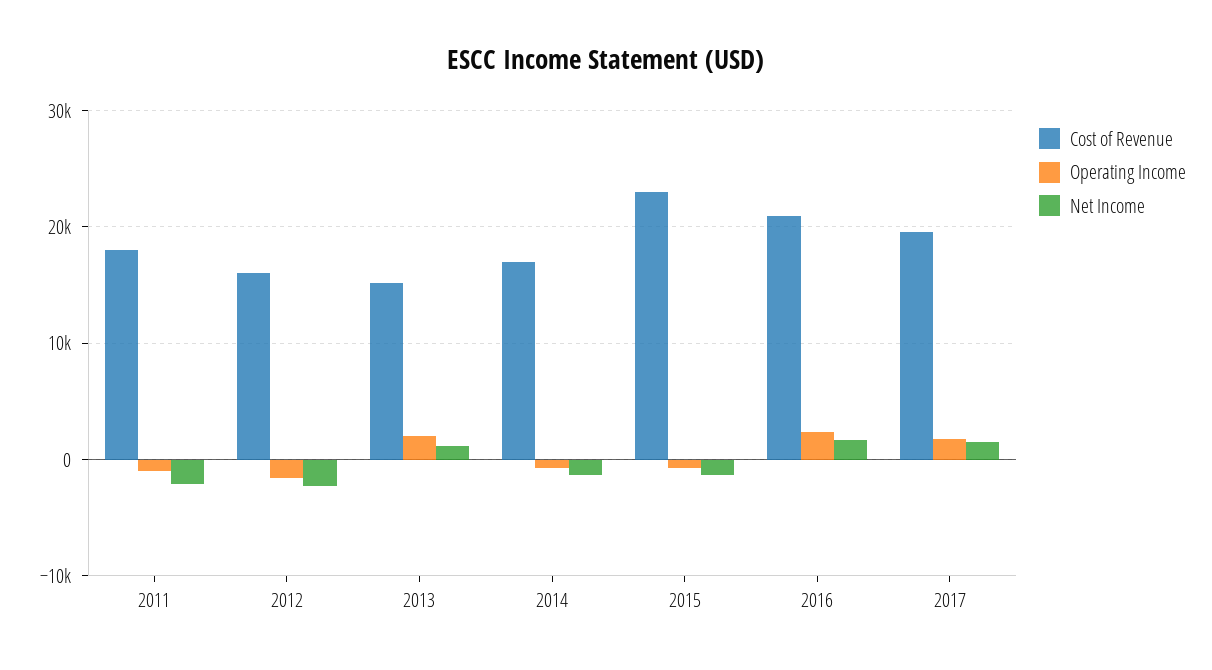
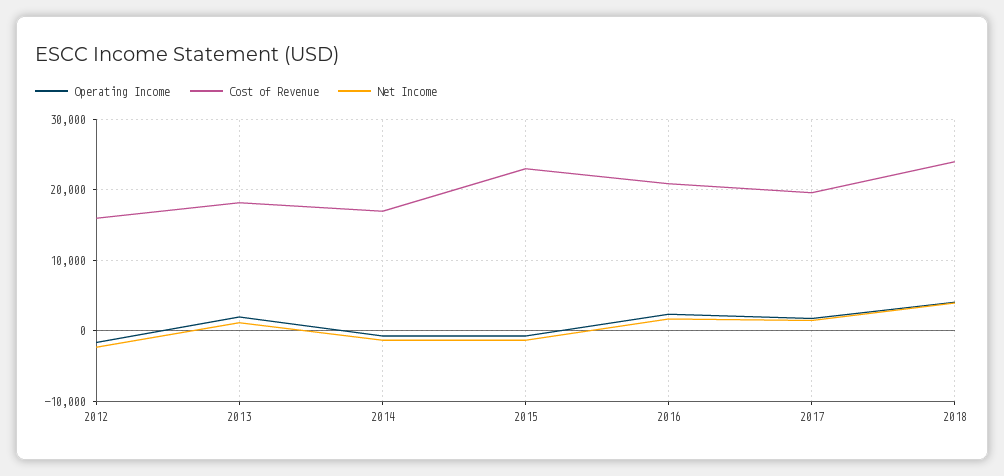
Cost of Revenue, 2011: 18000 -> none
Operating Income, 2011: -1000 -> none
Net Income, 2011: -2000 -> none
Cost of Revenue, 2013: 15000 -> 18000
Operating Income, 2018: none -> 4000
Cost of Revenue, 2018: none -> 24000
Net Income, 2018: none -> 4000

